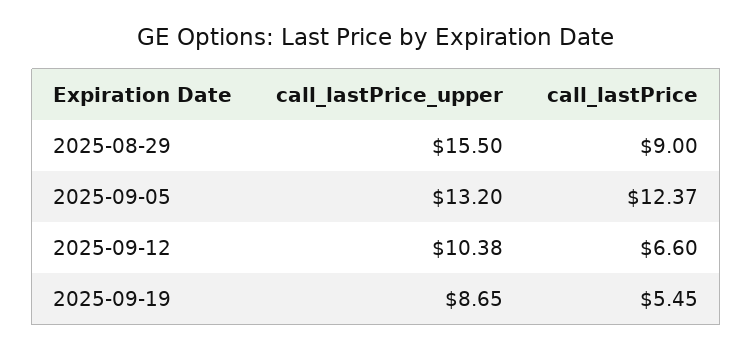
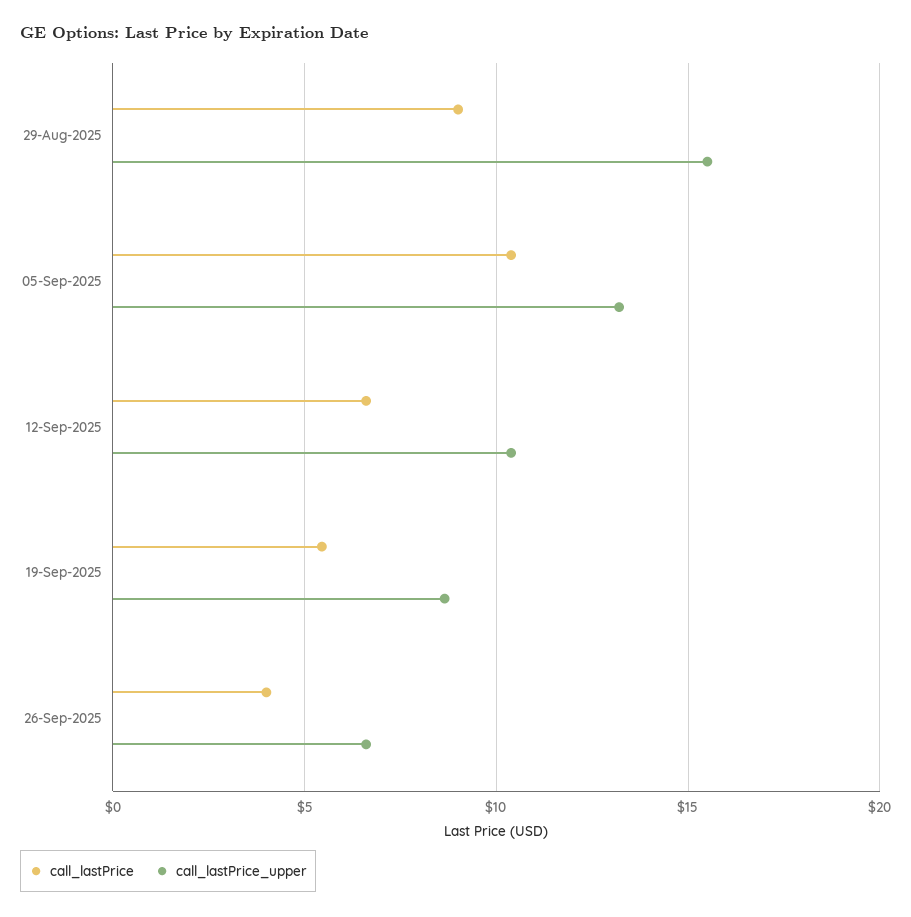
call_lastPrice, 2025-09-05: 12.37 -> 10.5
call_lastPrice, 26-Sep-2025: none -> 4
call_lastPrice_upper, 26-Sep-2025: none -> 6.5

